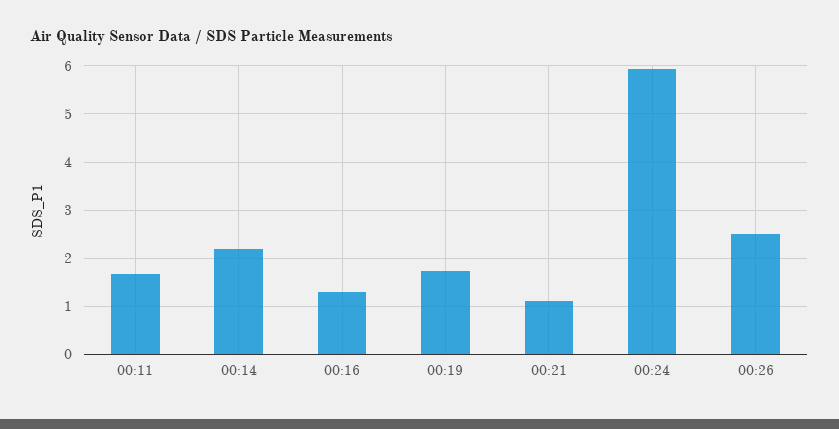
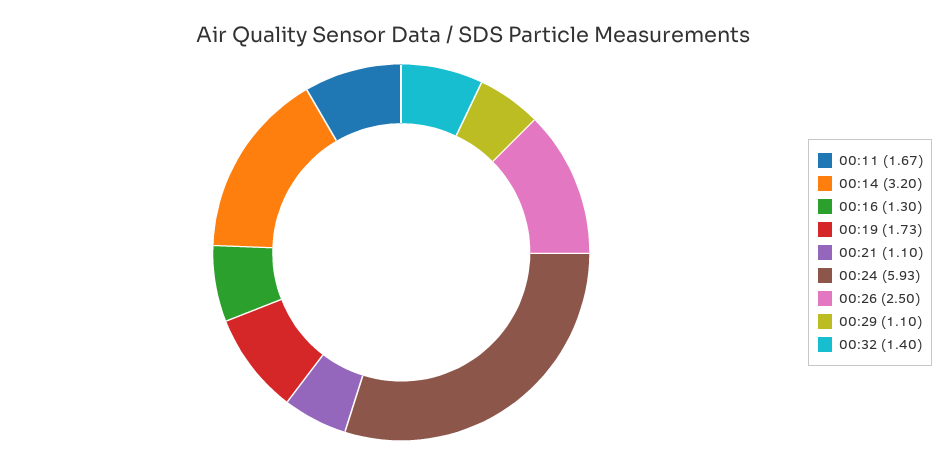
00:14: 2.2 -> 3.2
00:29: none -> 1.1
00:32: none -> 1.4

